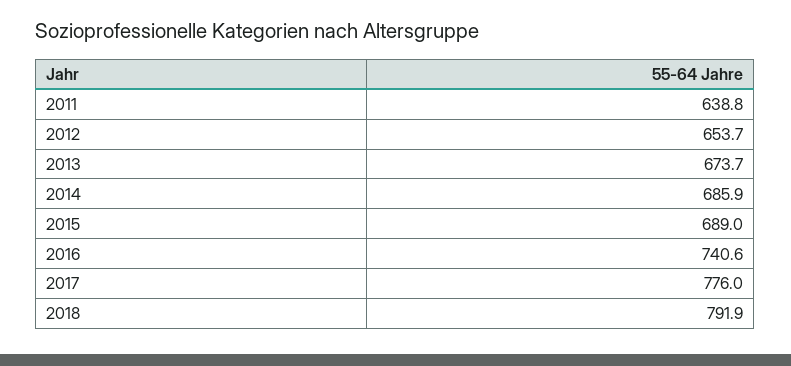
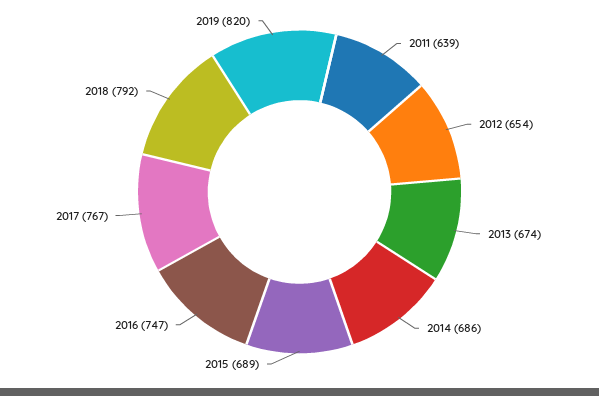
2016: 740.6 -> 747
2017: 776 -> 767
2019: none -> 820

